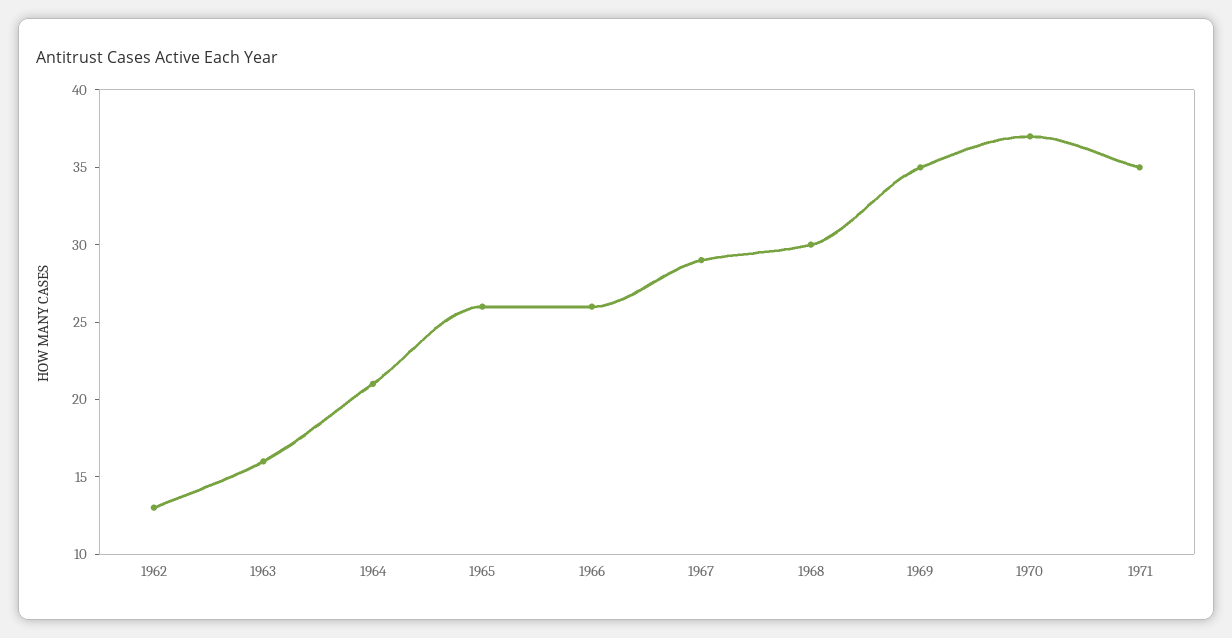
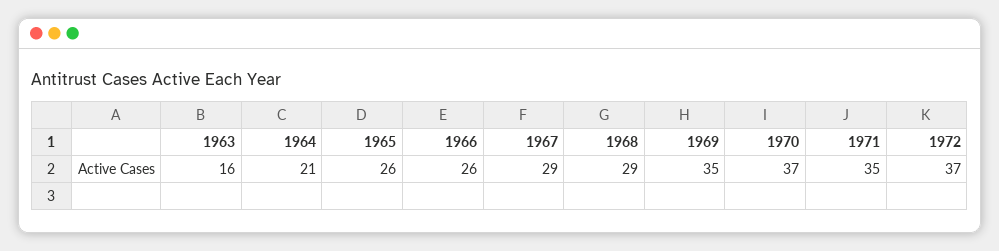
1962: 13 -> none
1968: 30 -> 29
1972: none -> 37

